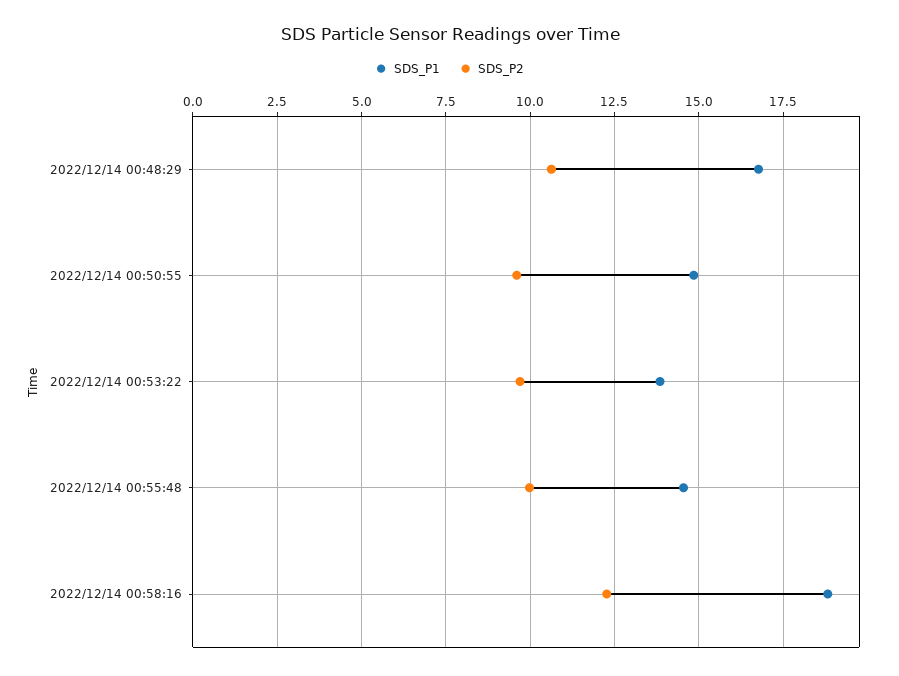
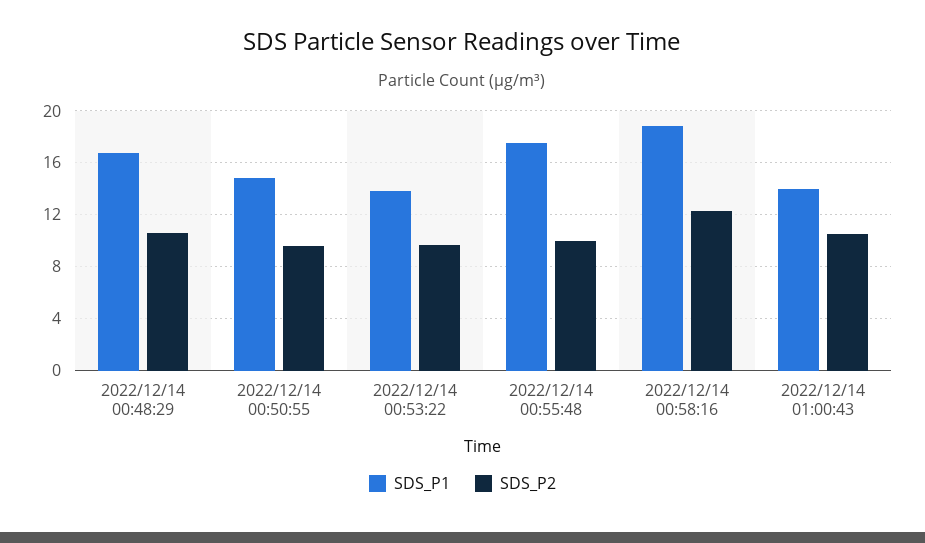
SDS_P1, 2022/12/14 00:55:48: 14.5 -> 17.5
SDS_P1, 2022/12/14 01:00:43: none -> 14
SDS_P2, 2022/12/14 01:00:43: none -> 10.5

